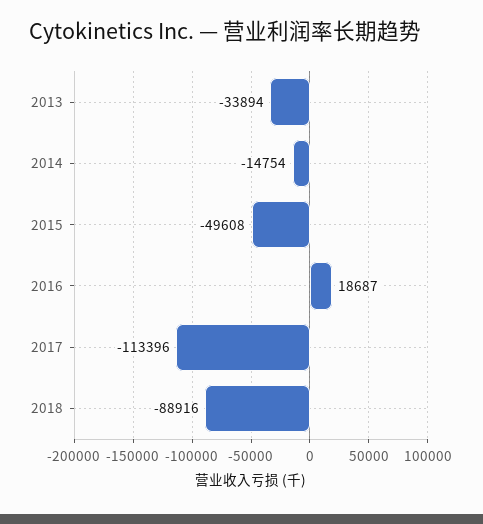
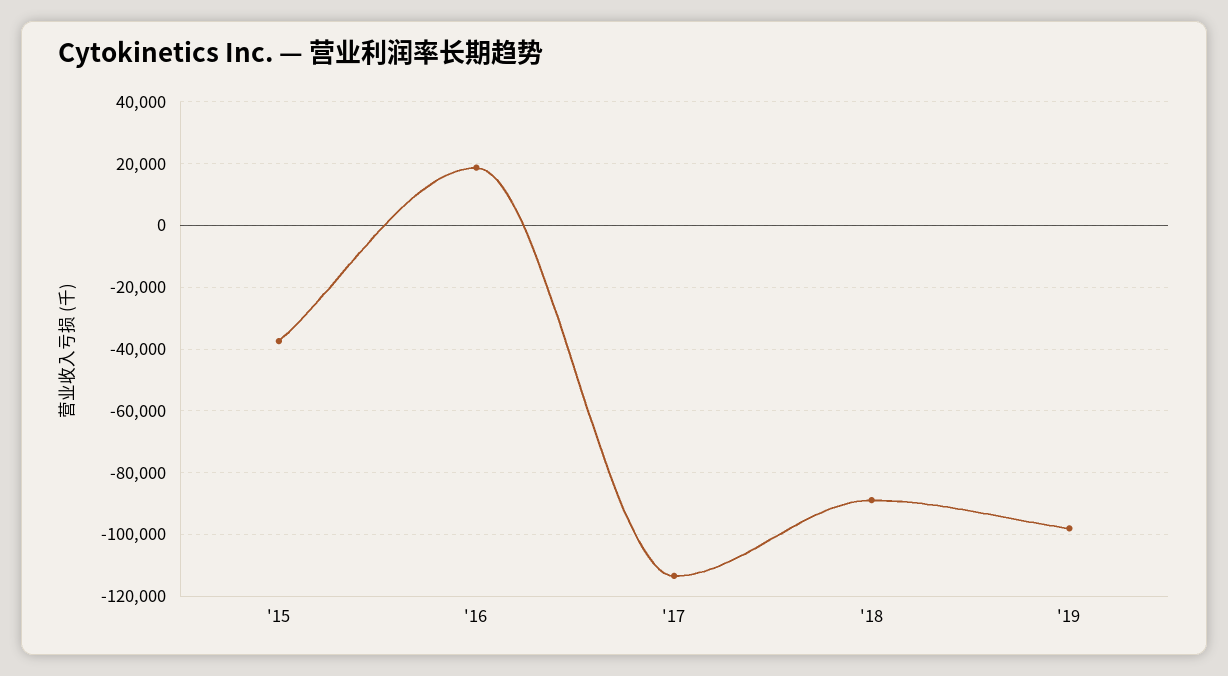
2013: -33894 -> none
2014: -14754 -> none
2015: -49608 -> -38000
'19: none -> -98000

